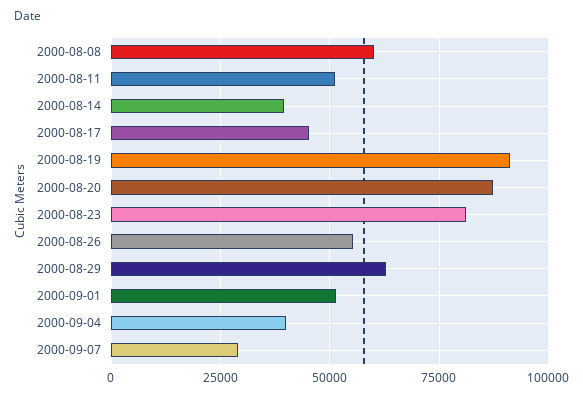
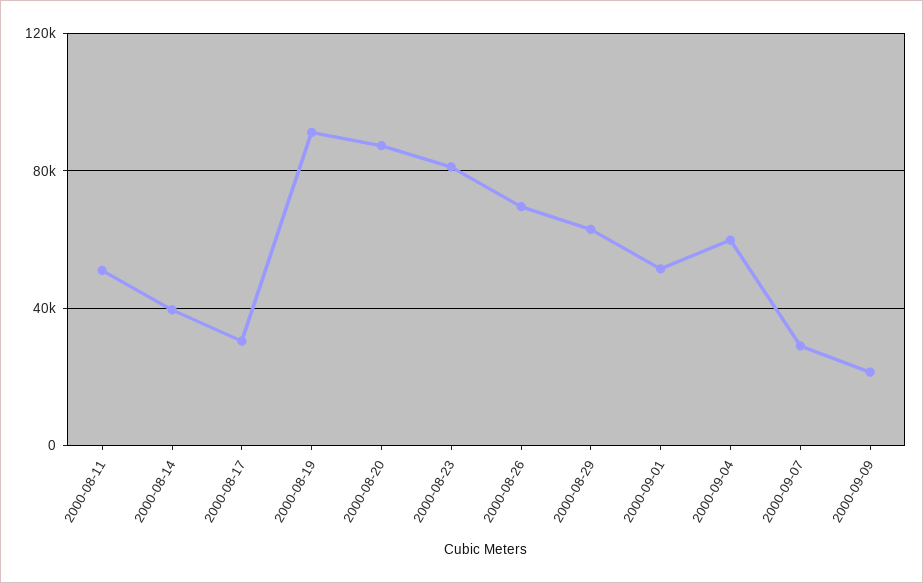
2000-08-08: 60000 -> none
2000-08-17: 45000 -> 30000
2000-08-26: 55000 -> 70000
2000-09-04: 40000 -> 60000
2000-09-09: none -> 20000

